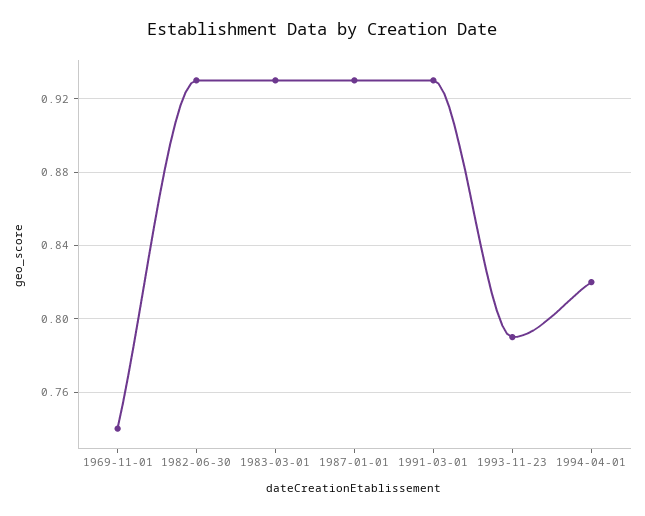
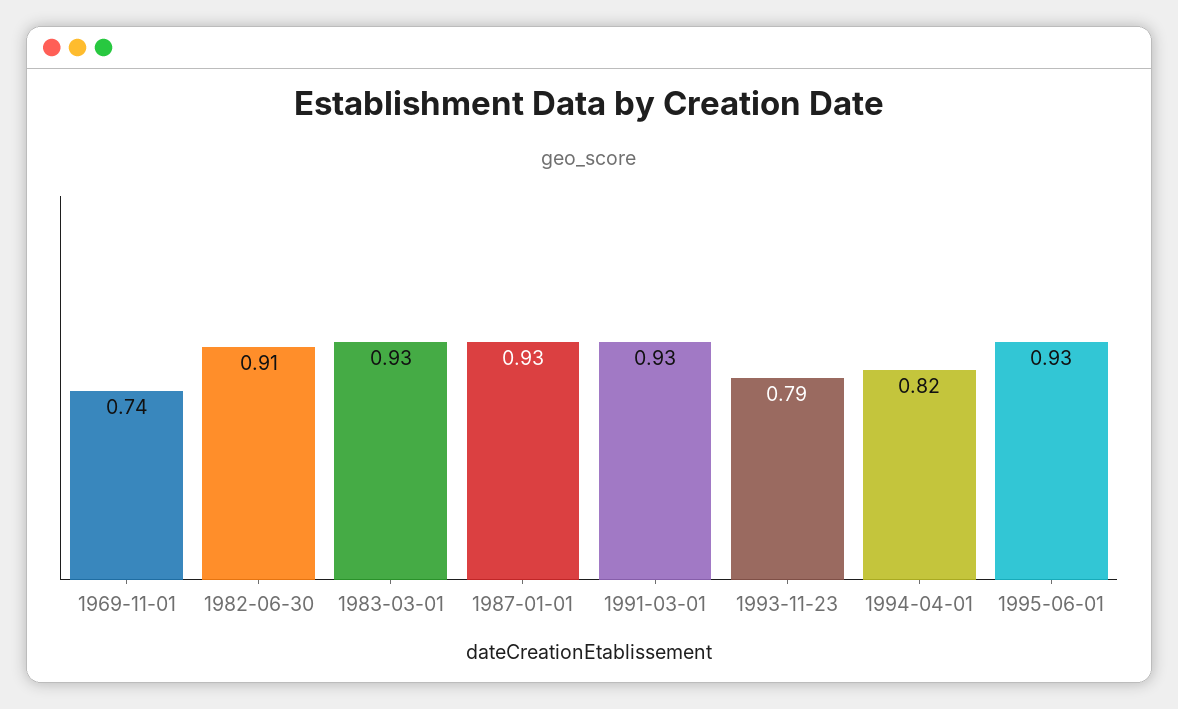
1982-06-30: 0.93 -> 0.91
1995-06-01: none -> 0.93

